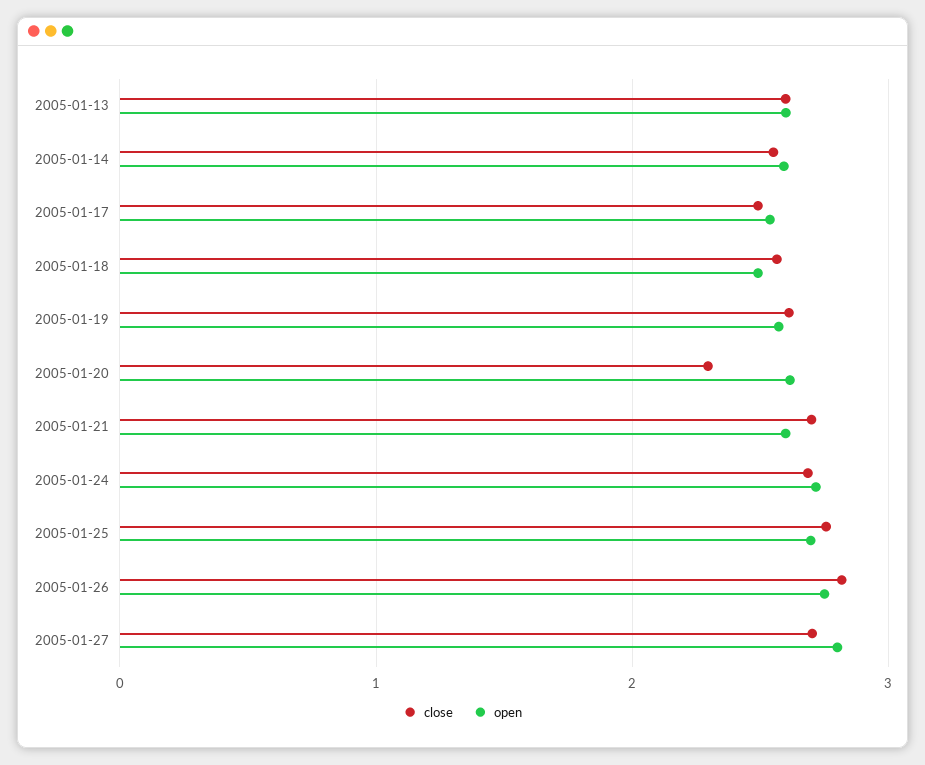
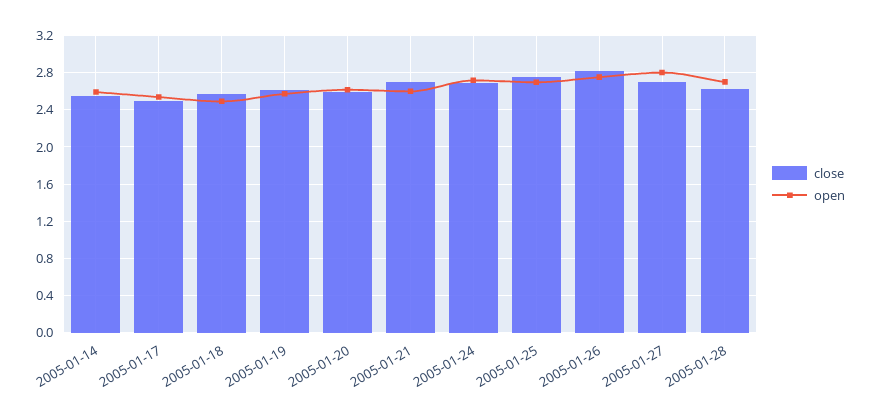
close, 2005-01-13: 2.6 -> none
open, 2005-01-13: 2.6 -> none
close, 2005-01-20: 2.3 -> 2.6
close, 2005-01-28: none -> 2.6
open, 2005-01-28: none -> 2.7

